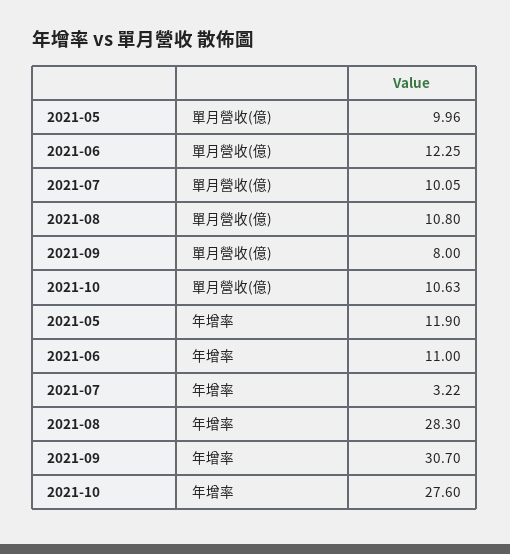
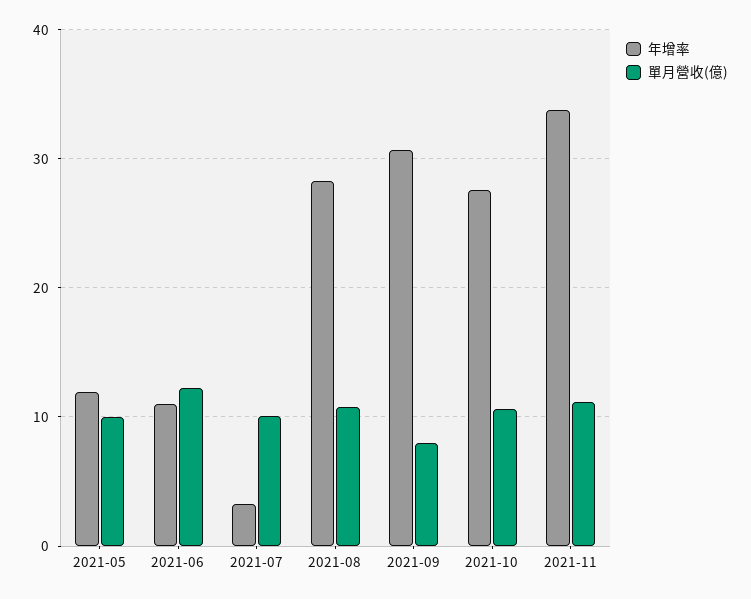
年增率, 2021-11: none -> 34
單月營收(億), 2021-11: none -> 11

